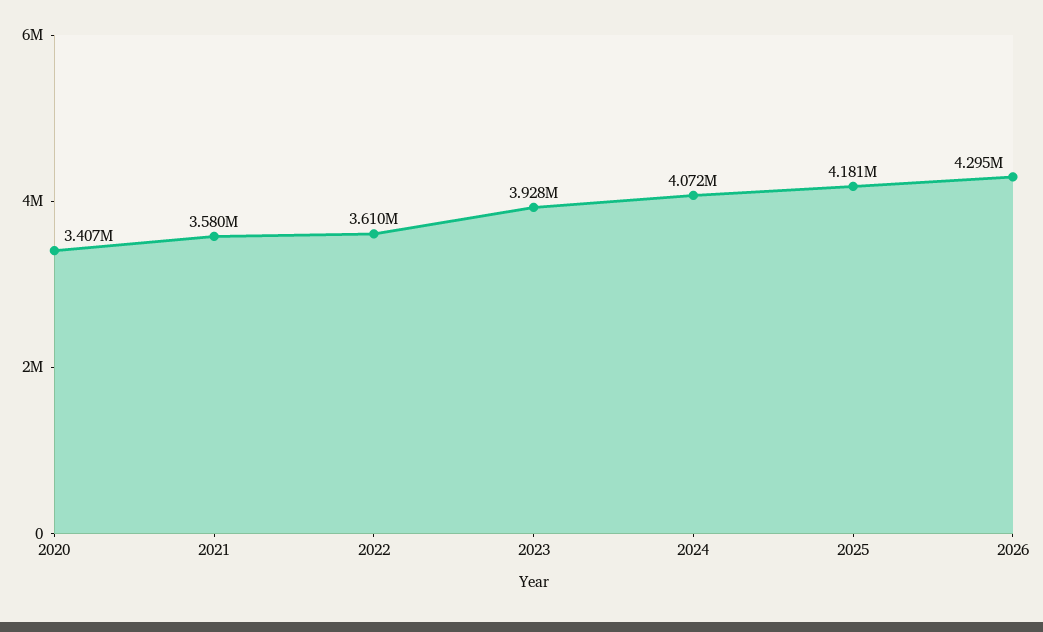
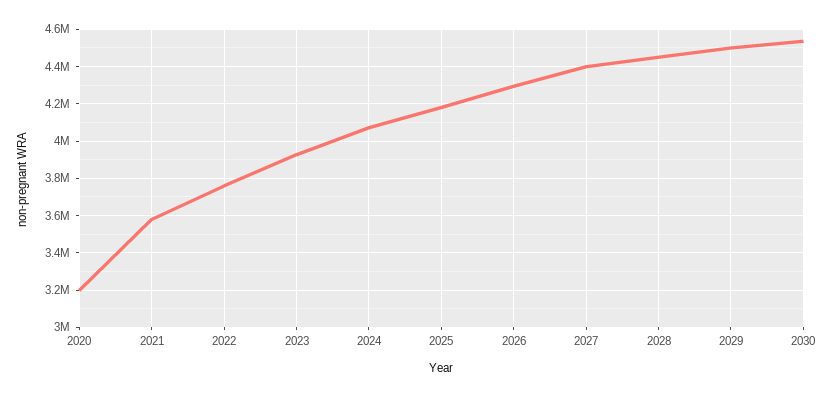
2020: 3407000 -> 3200000
2022: 3610000 -> 3750000
2027: none -> 4400000
2028: none -> 4450000
2029: none -> 4500000
2030: none -> 4550000

